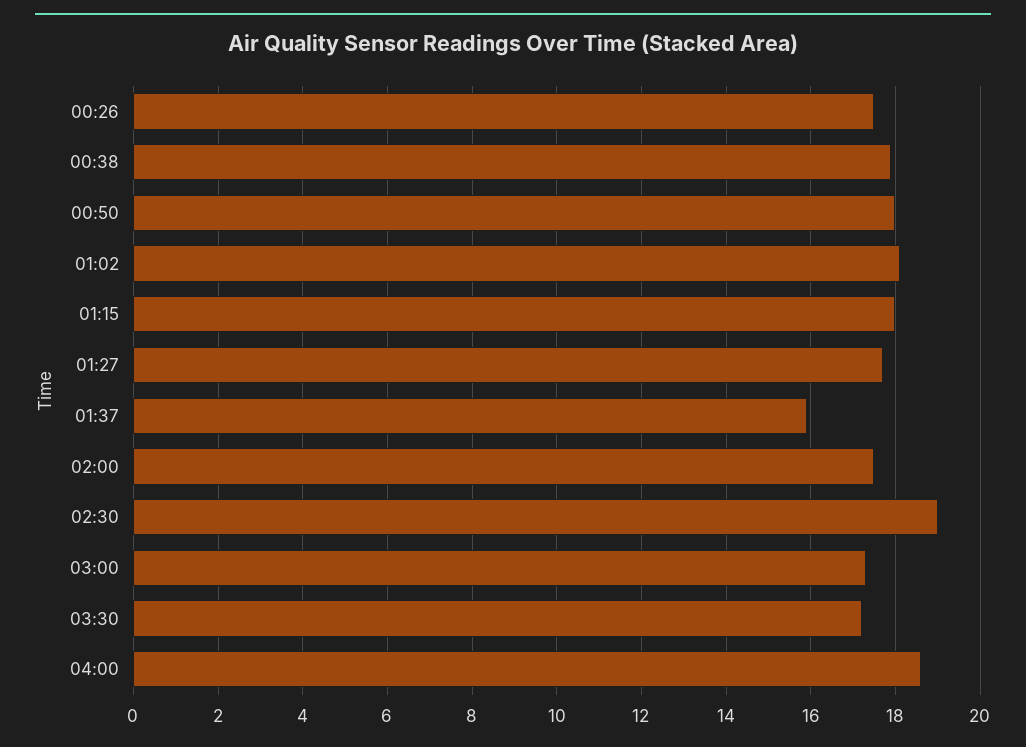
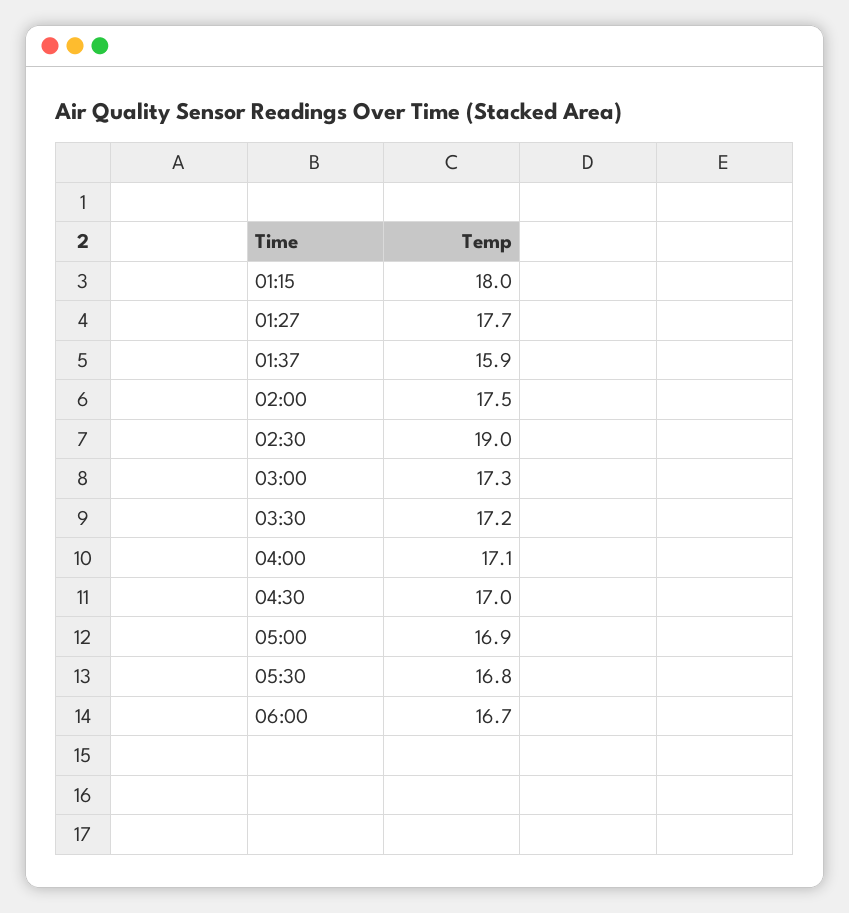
00:26: 17.5 -> none
00:38: 18 -> none
00:50: 18 -> none
01:02: 18 -> none
04:00: 18.5 -> 17.1
04:30: none -> 17
05:00: none -> 16.9
05:30: none -> 16.8
06:00: none -> 16.7

